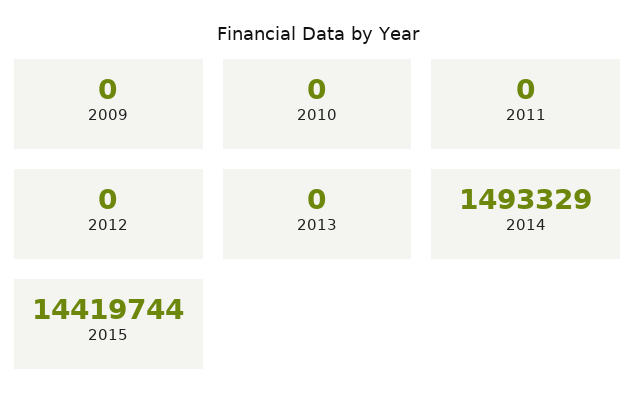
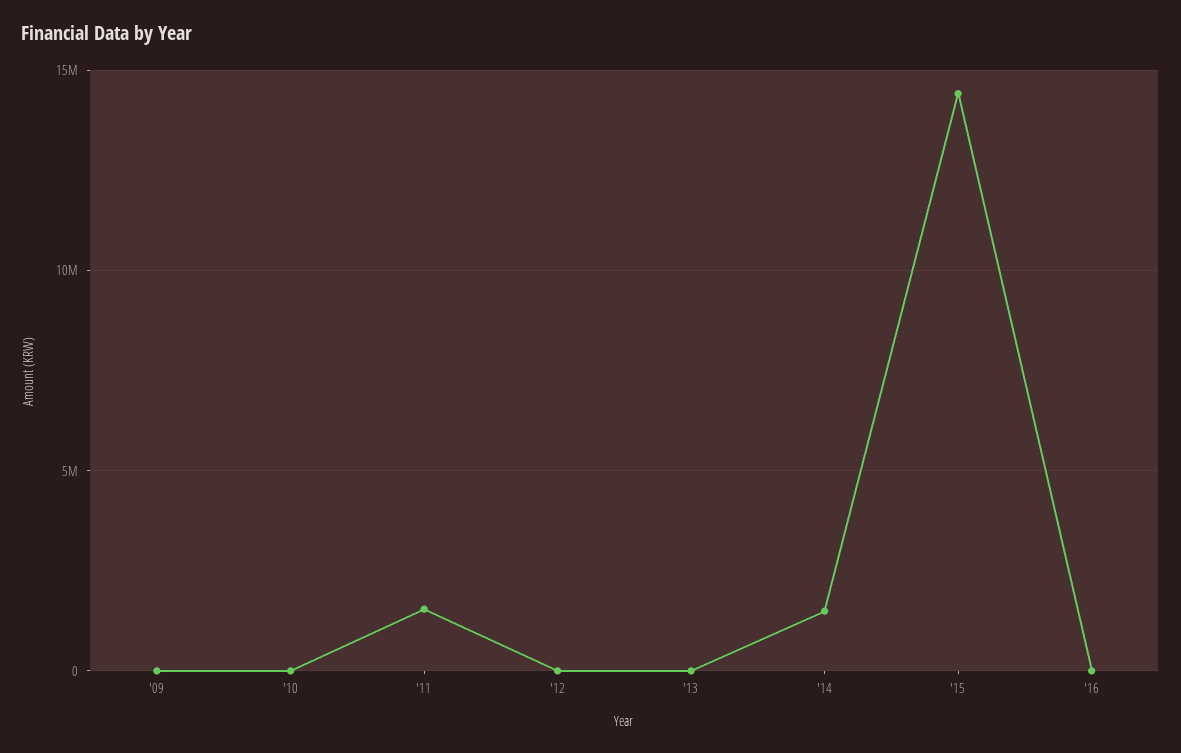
2011: 0 -> 1500000
'16: none -> 0

